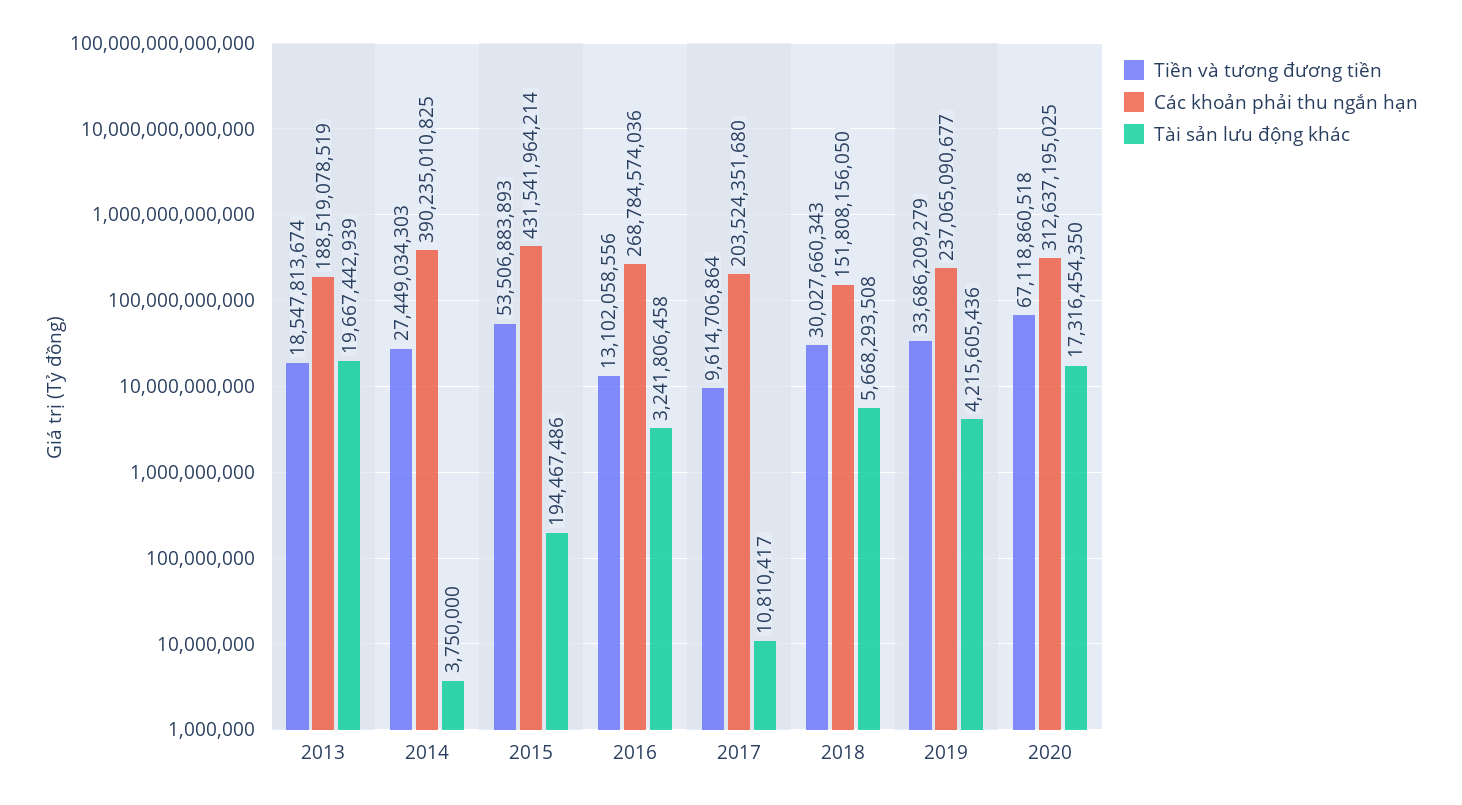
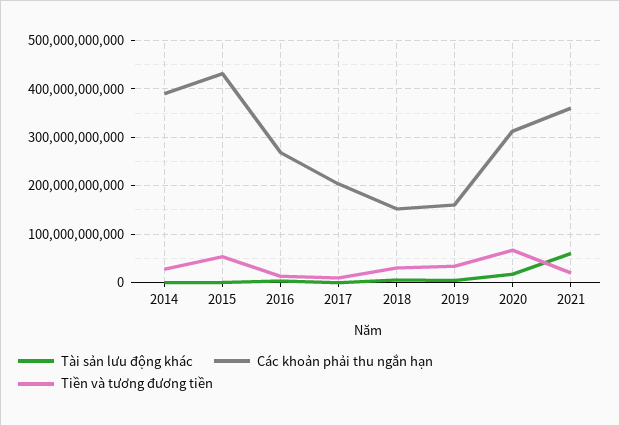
Tiền và tương đương tiền, 2013: 18547813674 -> none
Các khoản phải thu ngắn hạn, 2013: 188519078519 -> none
Tài sản lưu động khác, 2013: 19667442939 -> none
Các khoản phải thu ngắn hạn, 2019: 237065090677 -> 160000000000
Tài sản lưu động khác, 2021: none -> 60000000000
Các khoản phải thu ngắn hạn, 2021: none -> 360000000000
Tiền và tương đương tiền, 2021: none -> 20000000000

